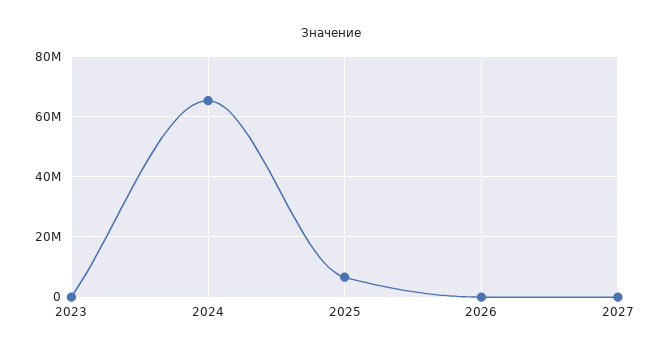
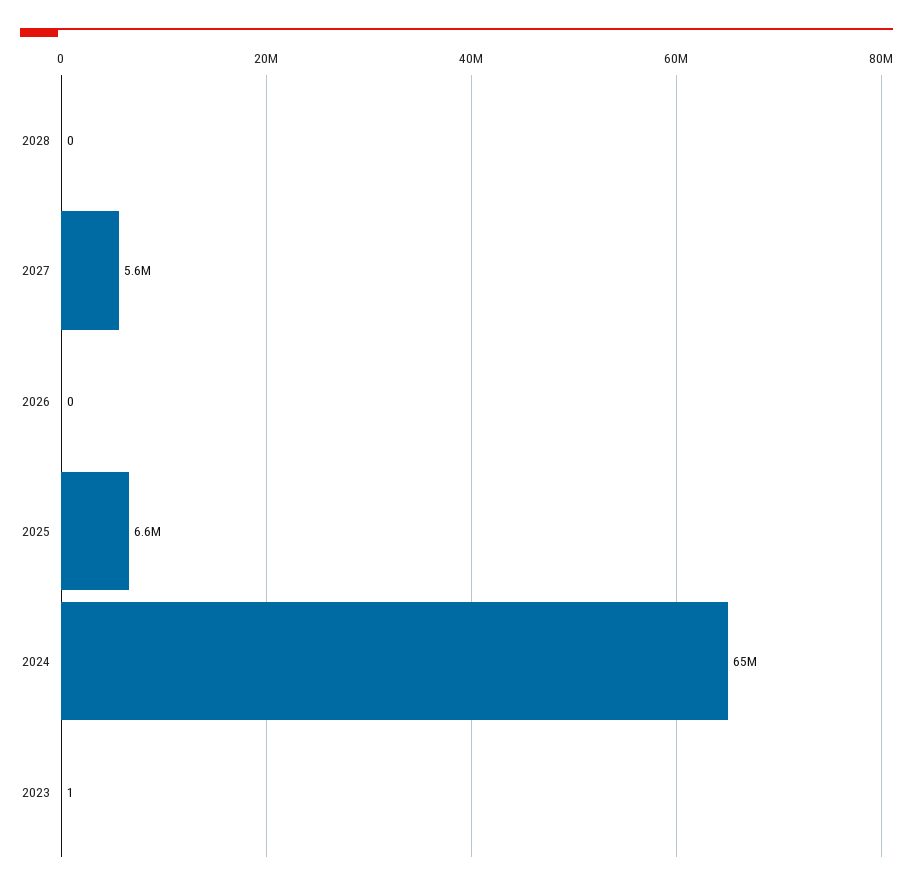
2027: 0 -> 5600000
2028: none -> 0

